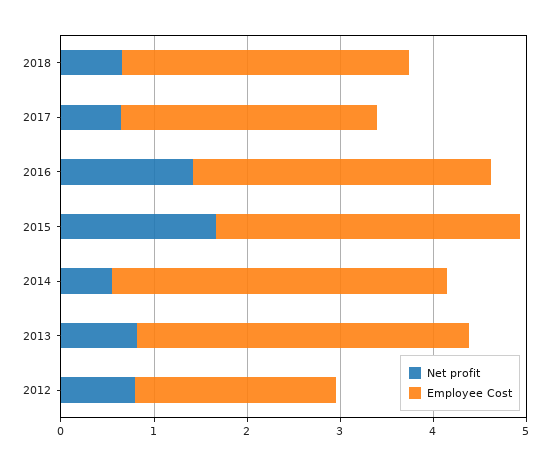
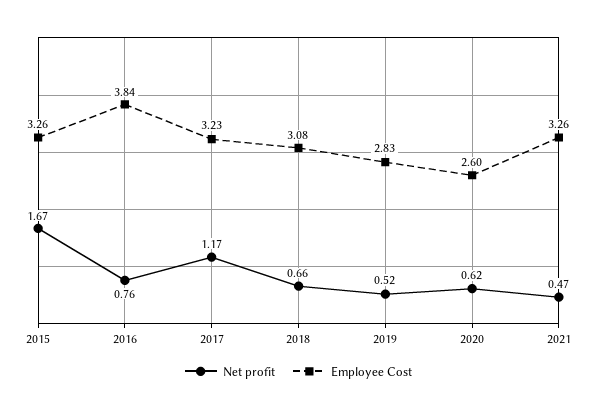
Net profit, 2017: 0.6 -> 1.17
Employee Cost, 2017: 2.8 -> 3.23
Net profit, 2016: 1.4 -> 0.76
Employee Cost, 2016: 3.2 -> 3.84
Net profit, 2014: 0.6 -> none
Employee Cost, 2014: 3.6 -> none
Net profit, 2013: 0.8 -> none
Employee Cost, 2013: 3.6 -> none
Net profit, 2012: 0.8 -> none
Employee Cost, 2012: 2.2 -> none
Net profit, 2019: none -> 0.52
Employee Cost, 2019: none -> 2.83
Net profit, 2020: none -> 0.62
Employee Cost, 2020: none -> 2.6
Net profit, 2021: none -> 0.47
Employee Cost, 2021: none -> 3.26

